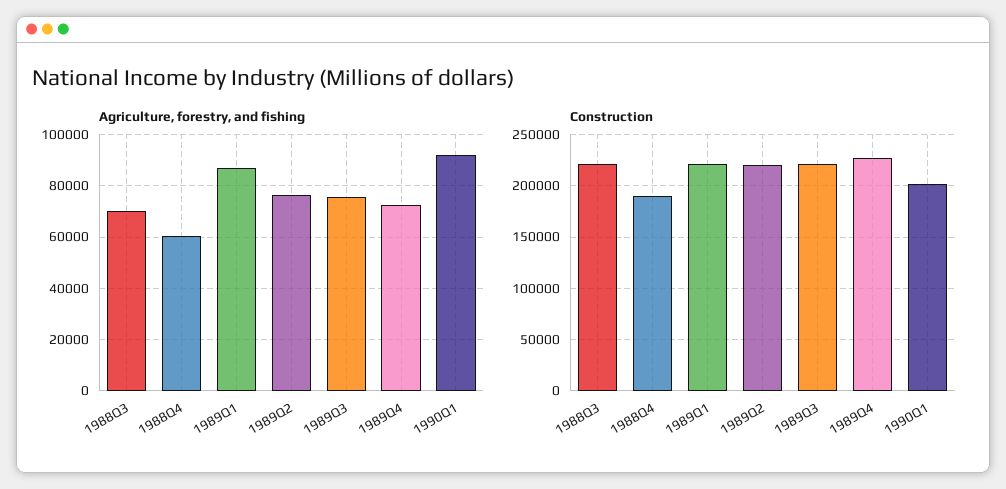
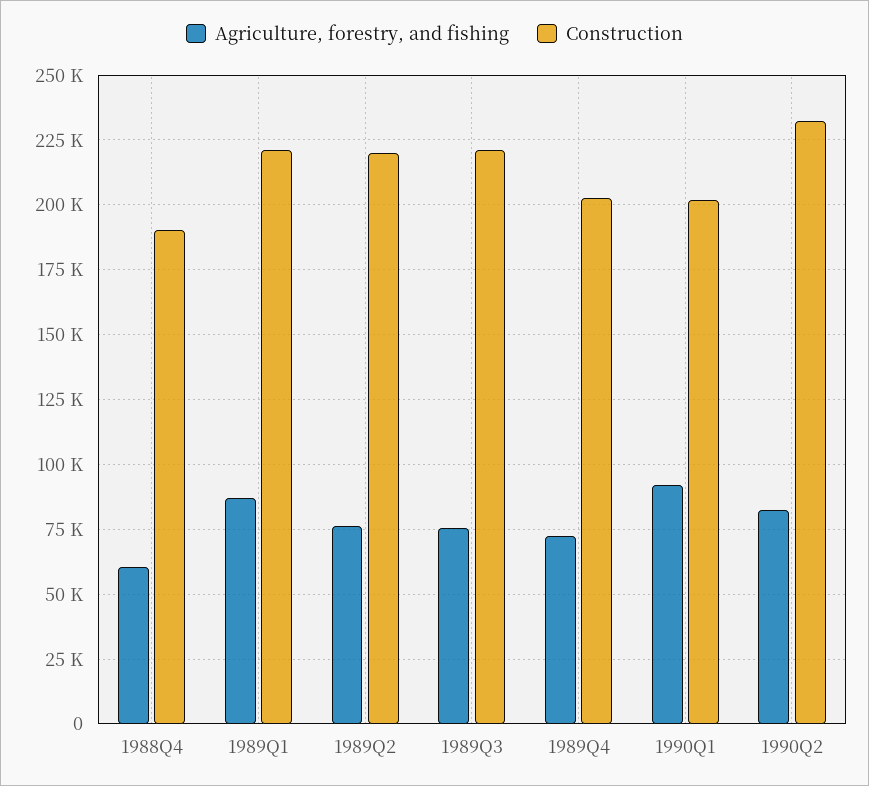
Agriculture, forestry, and fishing, 1988Q3: 70000 -> none
Construction, 1988Q3: 220000 -> none
Construction, 1989Q4: 230000 -> 202500
Agriculture, forestry, and fishing, 1990Q2: none -> 82500
Construction, 1990Q2: none -> 232500

